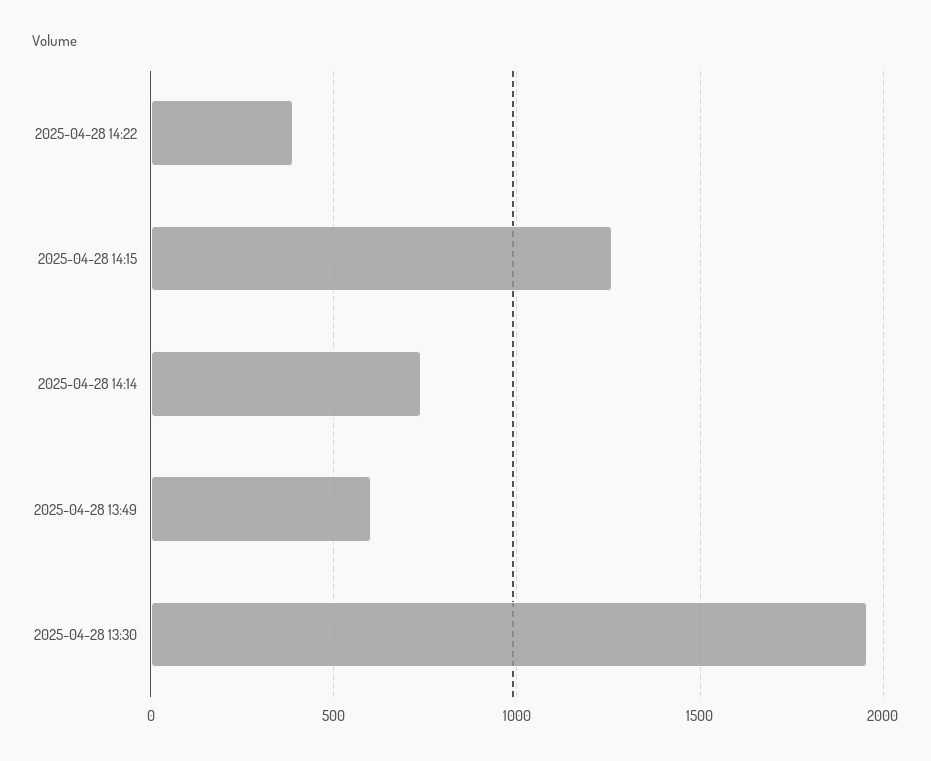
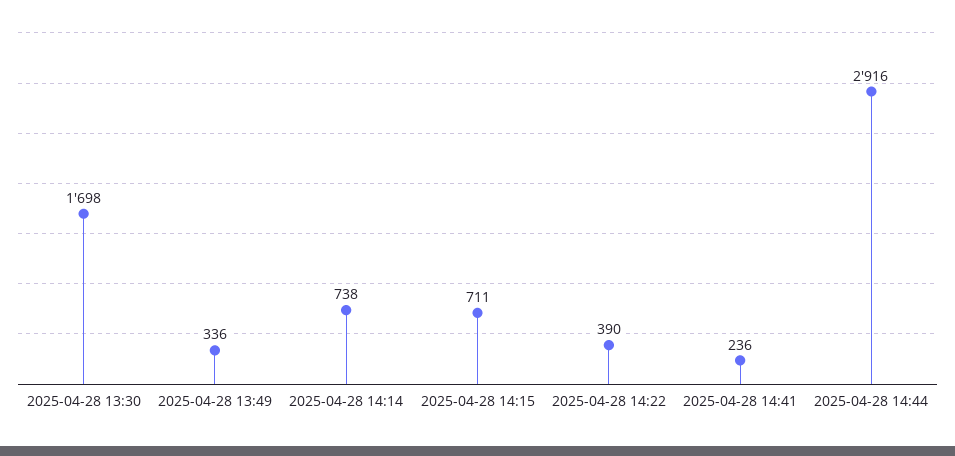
2025-04-28 14:15: 1250 -> 711
2025-04-28 13:49: 600 -> 336
2025-04-28 13:30: 1950 -> 1698
2025-04-28 14:41: none -> 236
2025-04-28 14:44: none -> 2916

